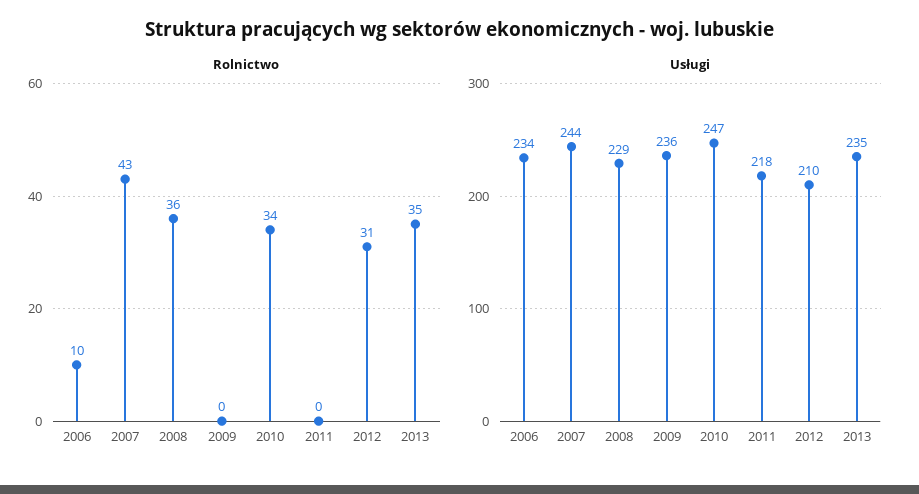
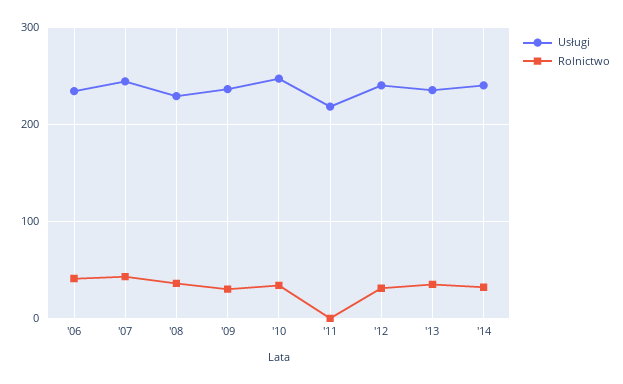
Rolnictwo, 2006: 10 -> 40
Rolnictwo, 2009: 0 -> 30
Usługi, 2012: 210 -> 240
Usługi, '14: none -> 240
Rolnictwo, '14: none -> 30

